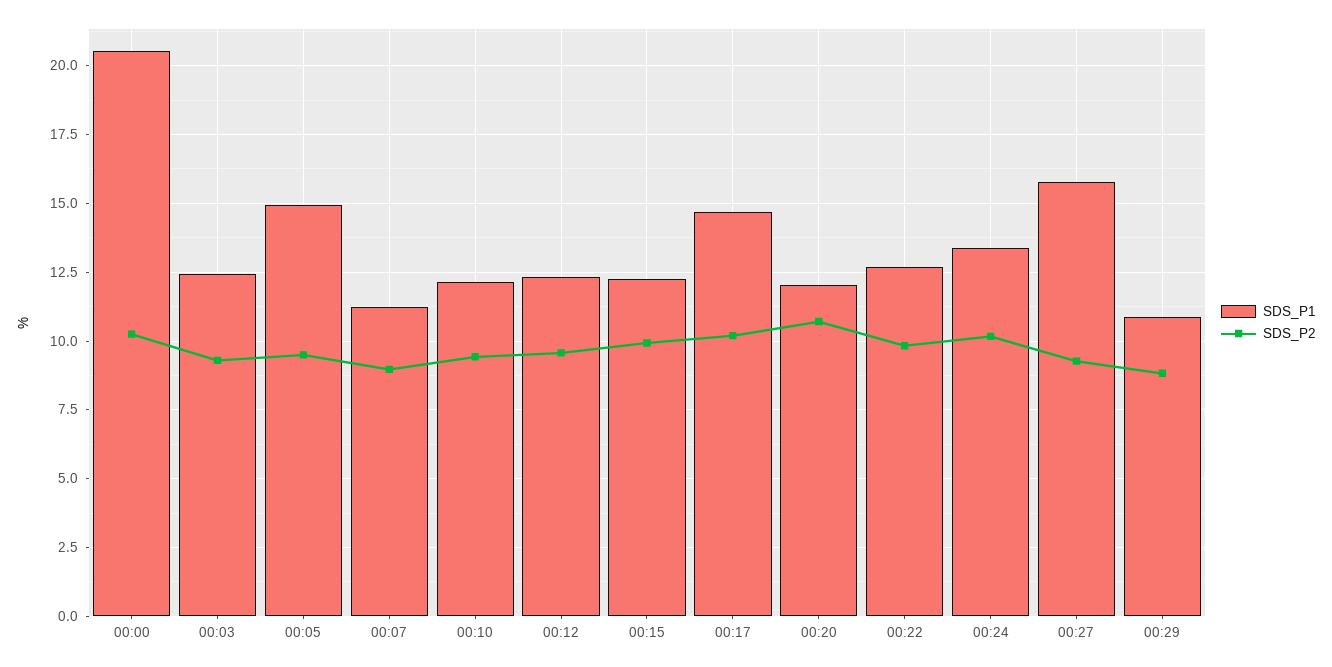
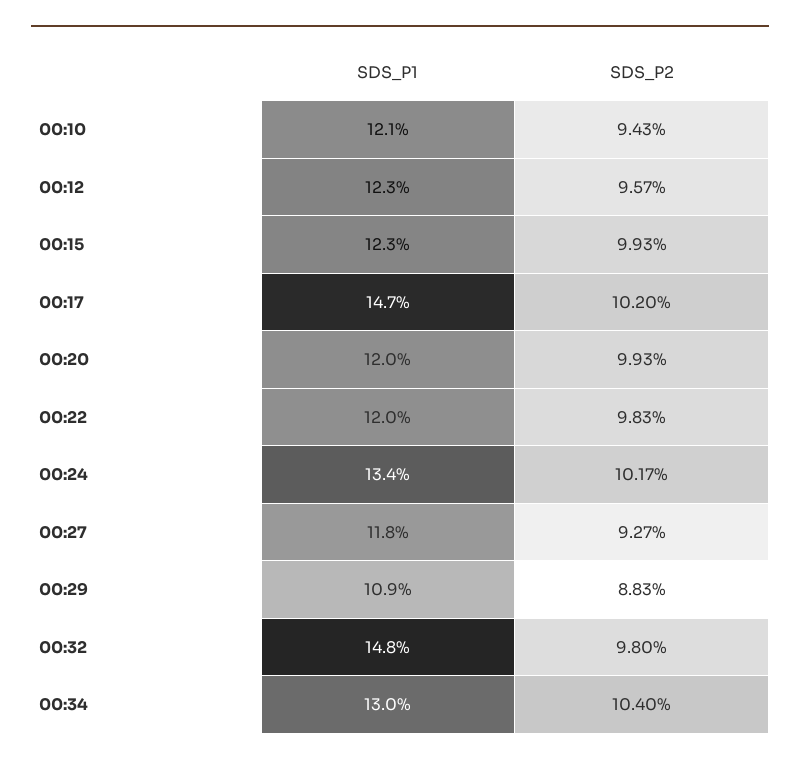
SDS_P1, 00:00: 20.5 -> none
SDS_P2, 00:00: 10.25 -> none
SDS_P1, 00:03: 12.5 -> none
SDS_P2, 00:03: 9.25 -> none
SDS_P1, 00:05: 15 -> none
SDS_P2, 00:05: 9.5 -> none
SDS_P1, 00:07: 11.25 -> none
SDS_P2, 00:07: 9 -> none
SDS_P2, 00:20: 10.75 -> 9.93
SDS_P1, 00:22: 12.75 -> 12
SDS_P1, 00:27: 15.75 -> 11.8
SDS_P1, 00:32: none -> 14.8
SDS_P2, 00:32: none -> 9.8
SDS_P1, 00:34: none -> 13
SDS_P2, 00:34: none -> 10.4

